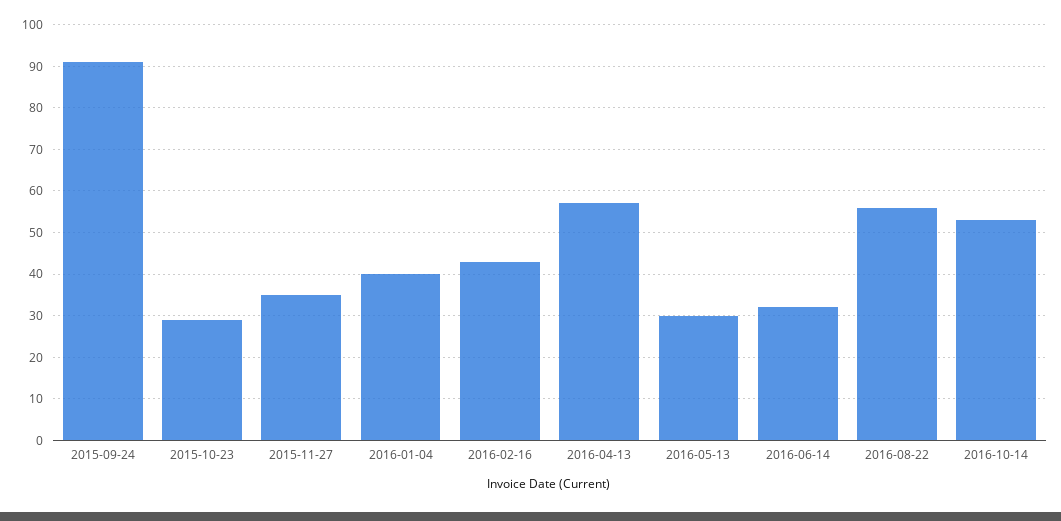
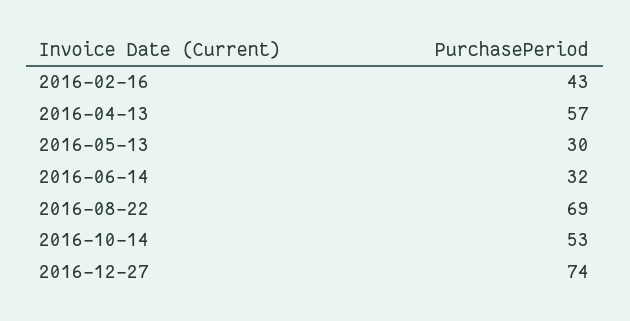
2015-09-24: 90 -> none
2015-10-23: 30 -> none
2015-11-27: 35 -> none
2016-01-04: 40 -> none
2016-08-22: 55 -> 69
2016-12-27: none -> 74

